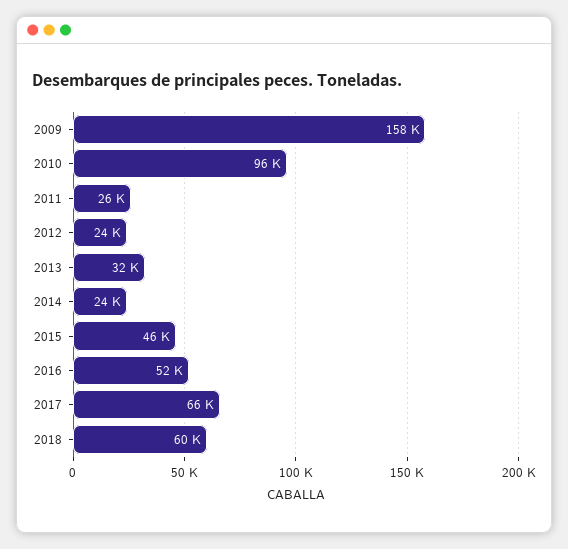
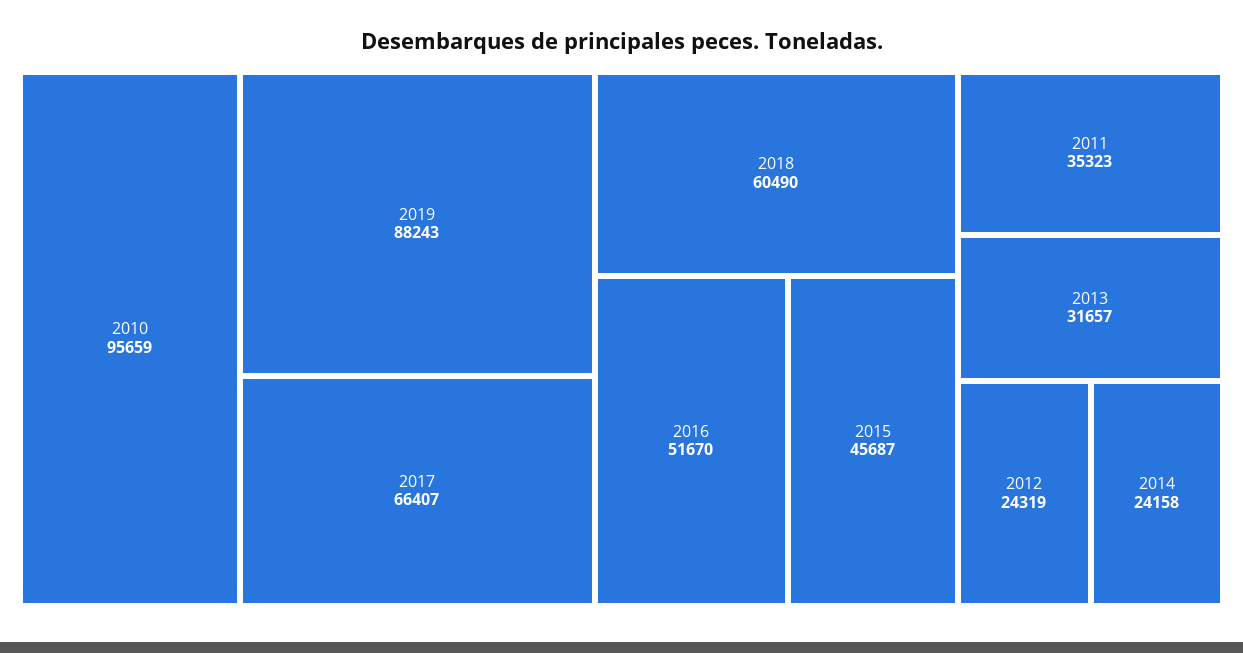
2009: 158000 -> none
2011: 26000 -> 35323
2019: none -> 88243

